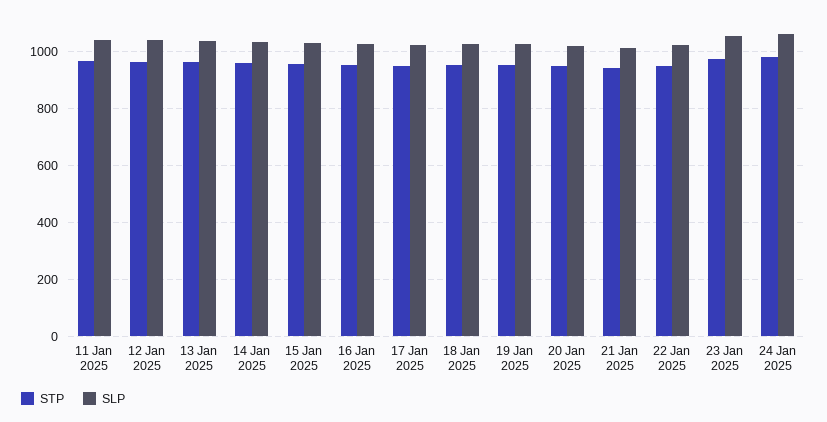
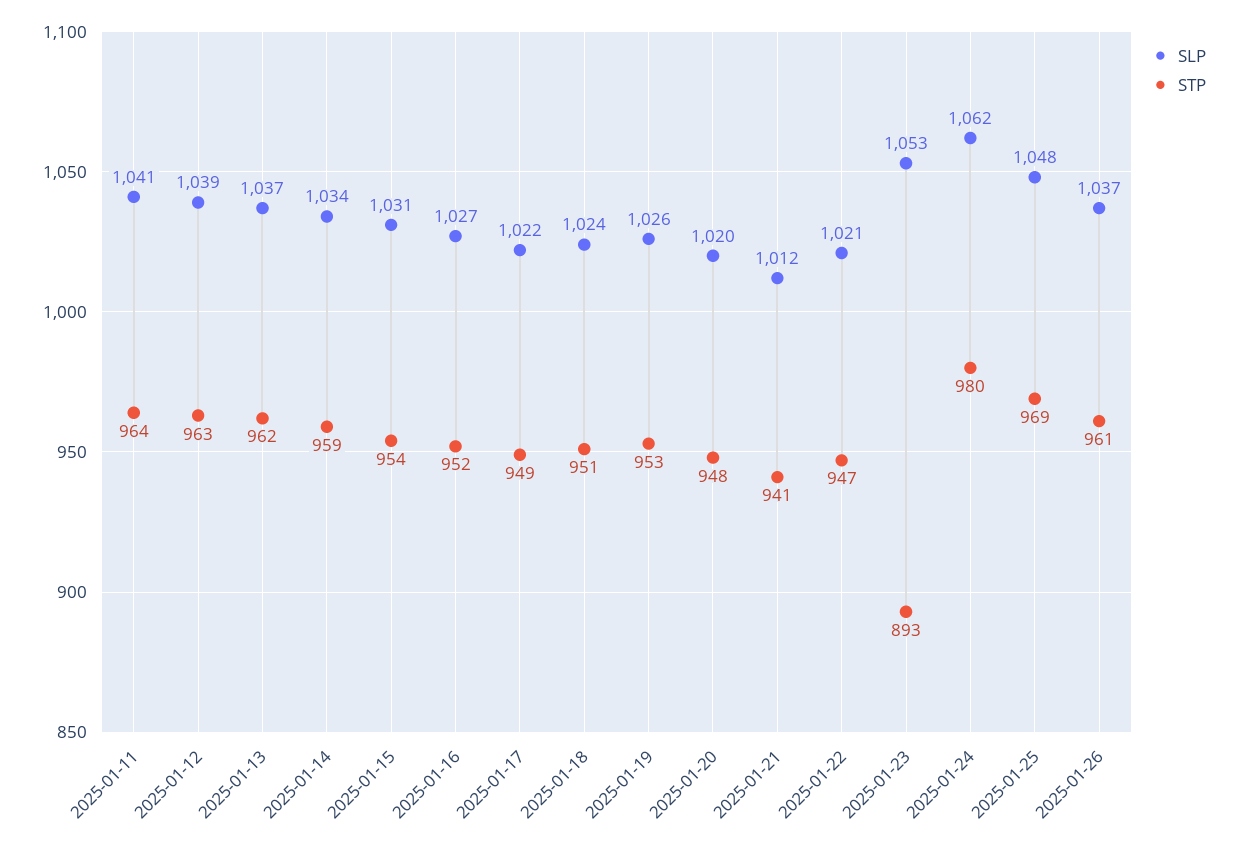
STP, 23 Jan 2025: 975 -> 893
SLP, 2025-01-25: none -> 1048
STP, 2025-01-25: none -> 969
SLP, 2025-01-26: none -> 1037
STP, 2025-01-26: none -> 961

